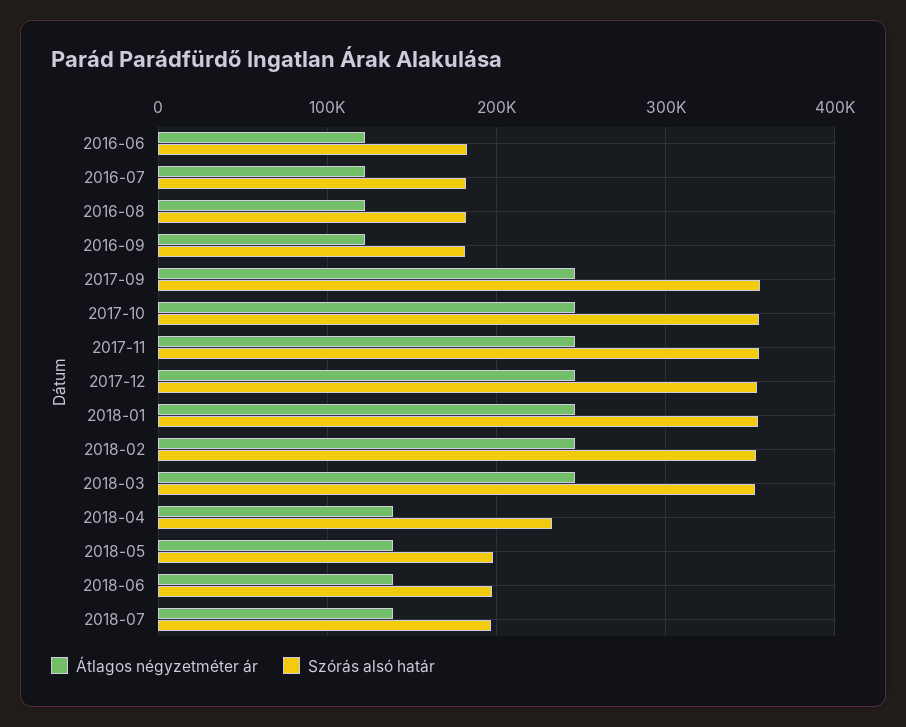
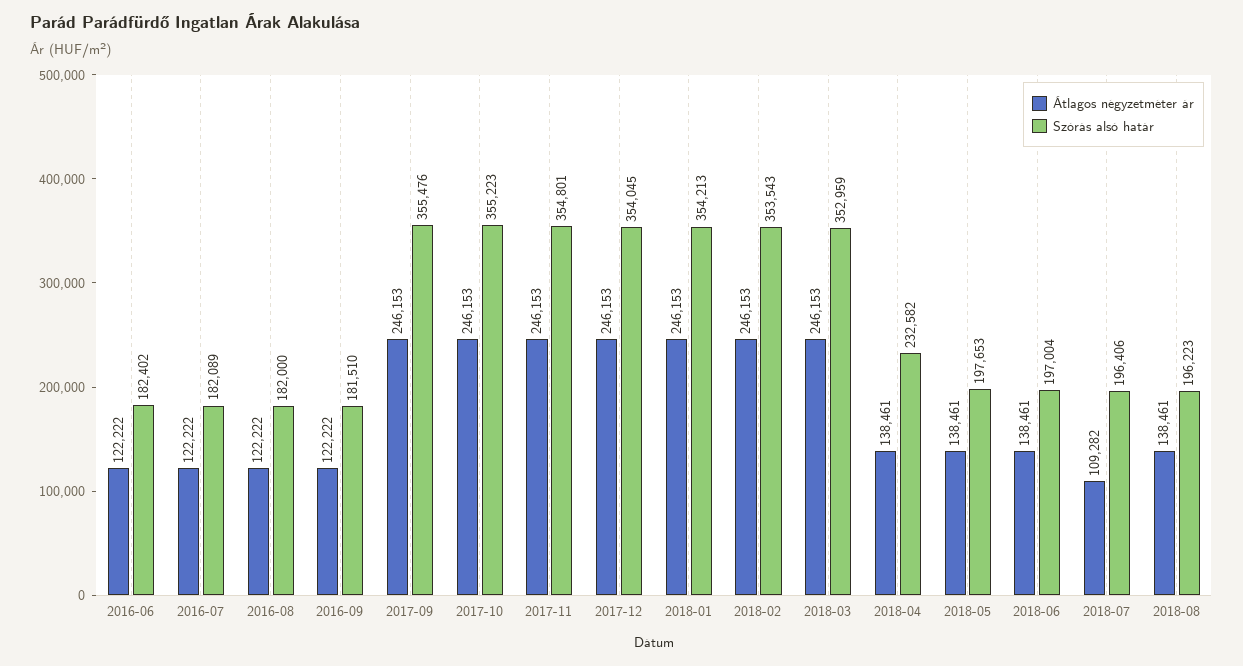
Átlagos négyzetméter ár, 2018-07: 140000 -> 109282
Átlagos négyzetméter ár, 2018-08: none -> 138461
Szórás alsó határ, 2018-08: none -> 196223

